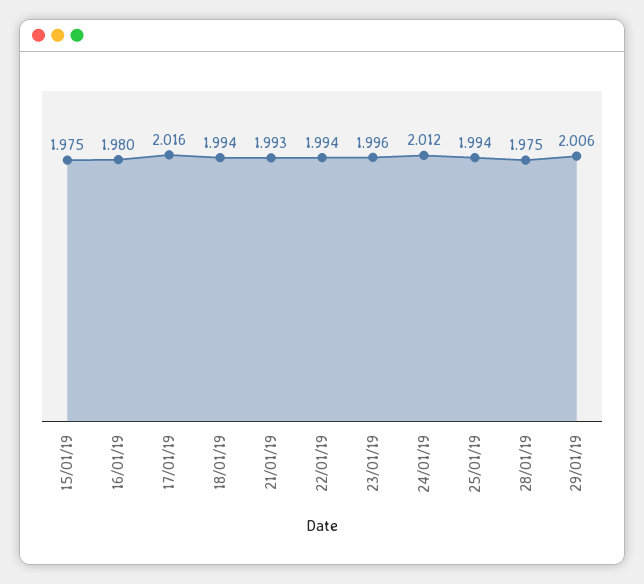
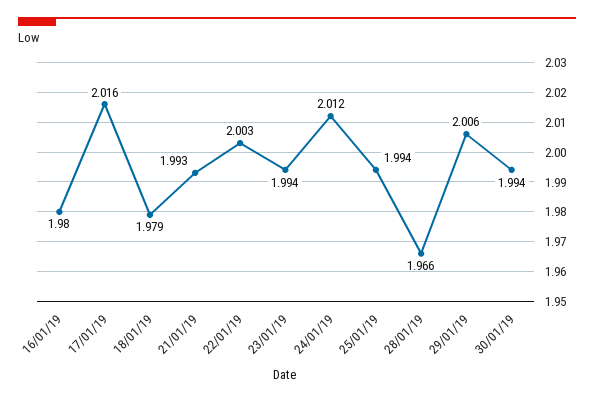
15/01/19: 1.975 -> none
18/01/19: 1.994 -> 1.979
22/01/19: 1.994 -> 2.003
23/01/19: 1.996 -> 1.994
28/01/19: 1.975 -> 1.966
30/01/19: none -> 1.994

